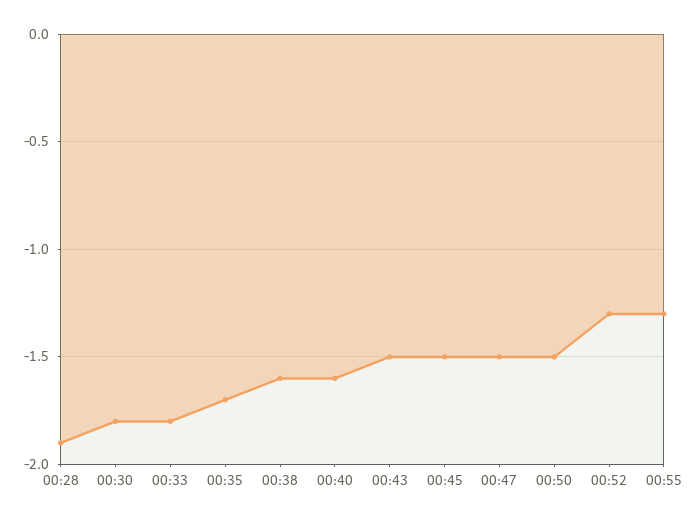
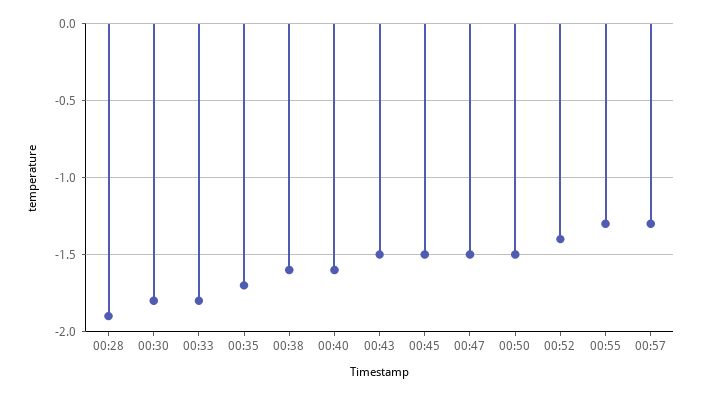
00:52: -1.3 -> -1.4
00:57: none -> -1.3

